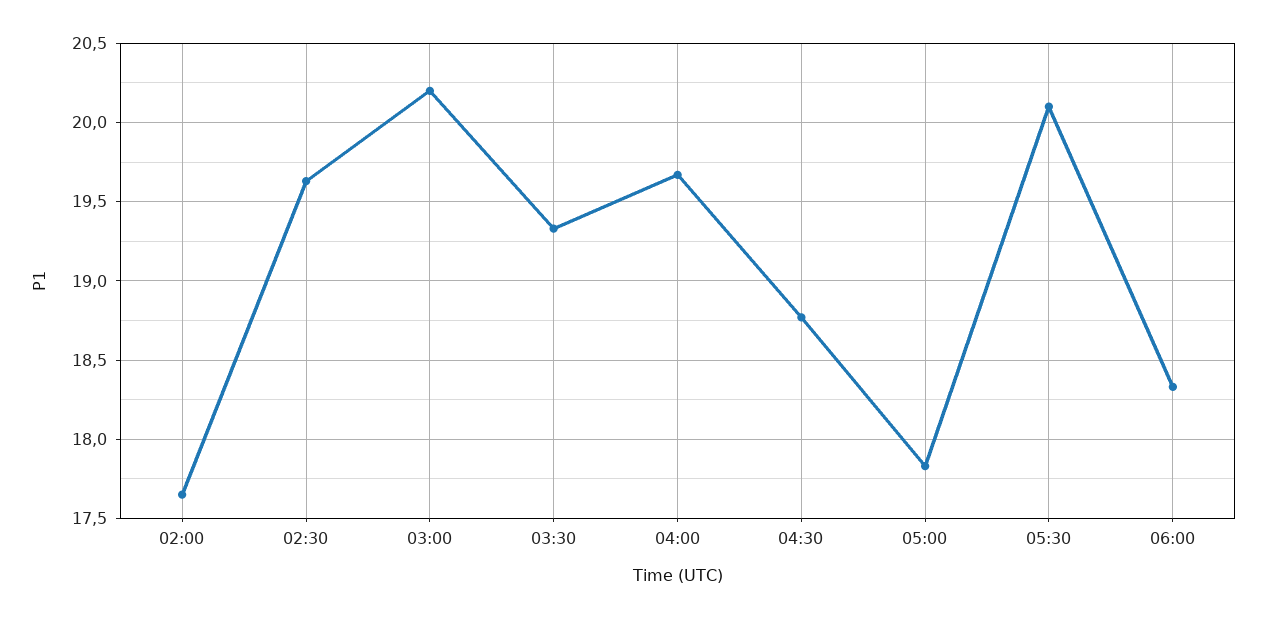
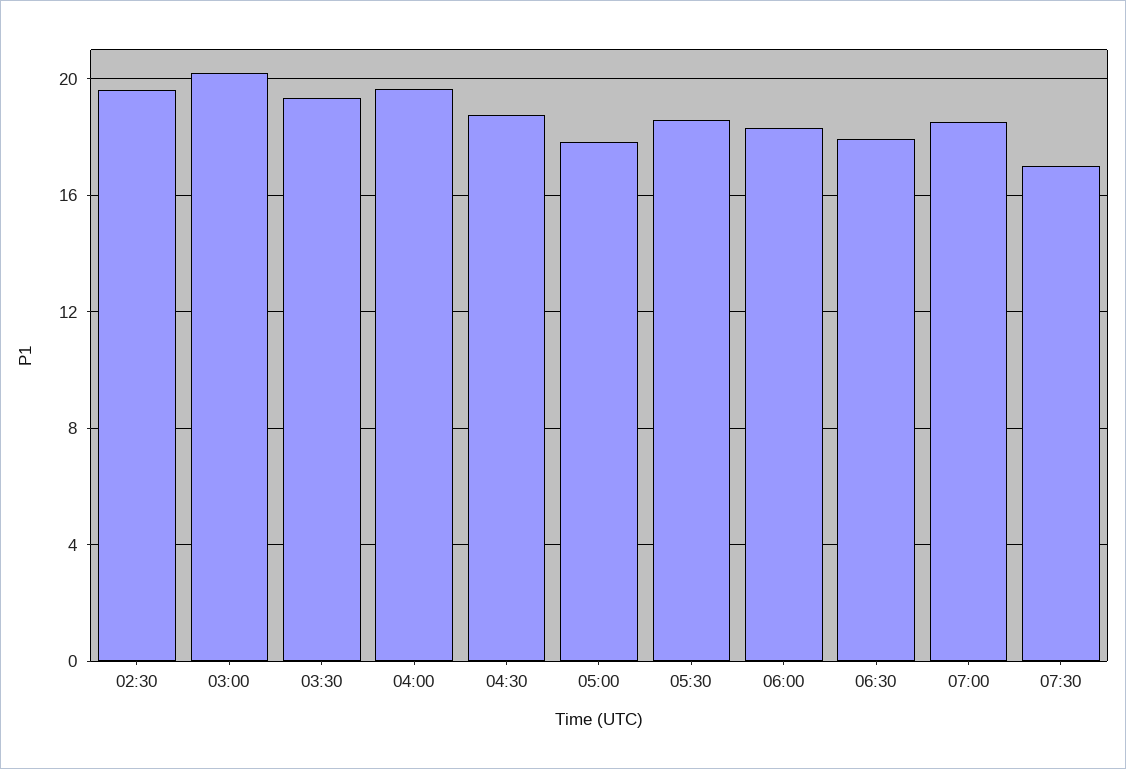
02:00: 17.65 -> none
05:30: 20.1 -> 18.5
06:30: none -> 18
07:00: none -> 18.5
07:30: none -> 17

